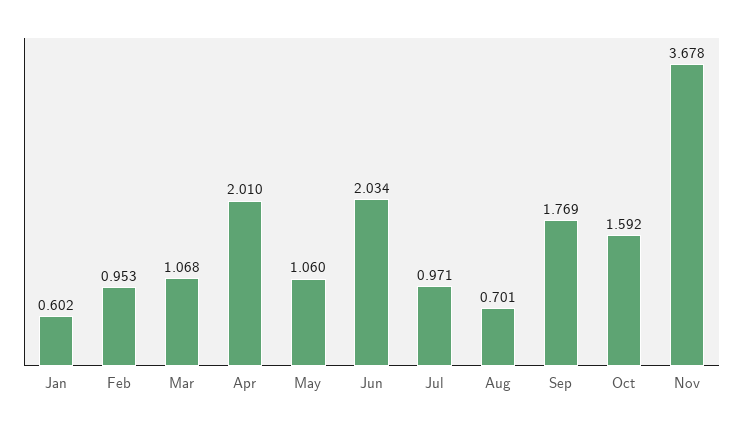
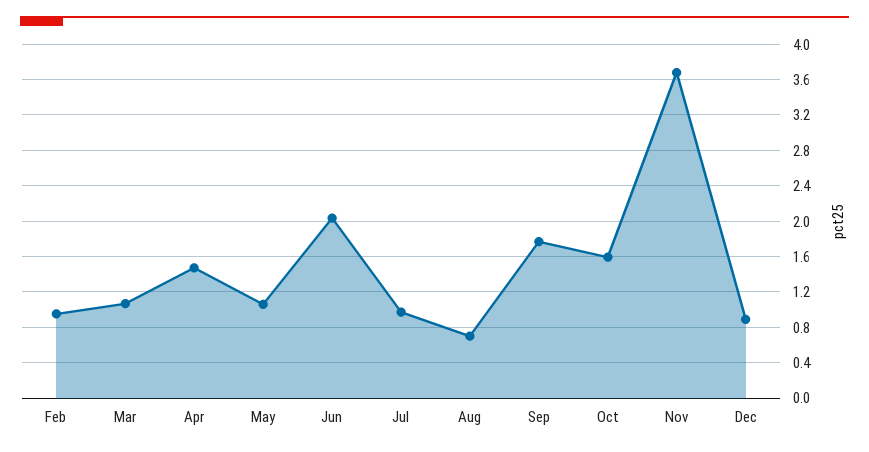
Jan: 0.602 -> none
Apr: 2.01 -> 1.5
Dec: none -> 0.9

